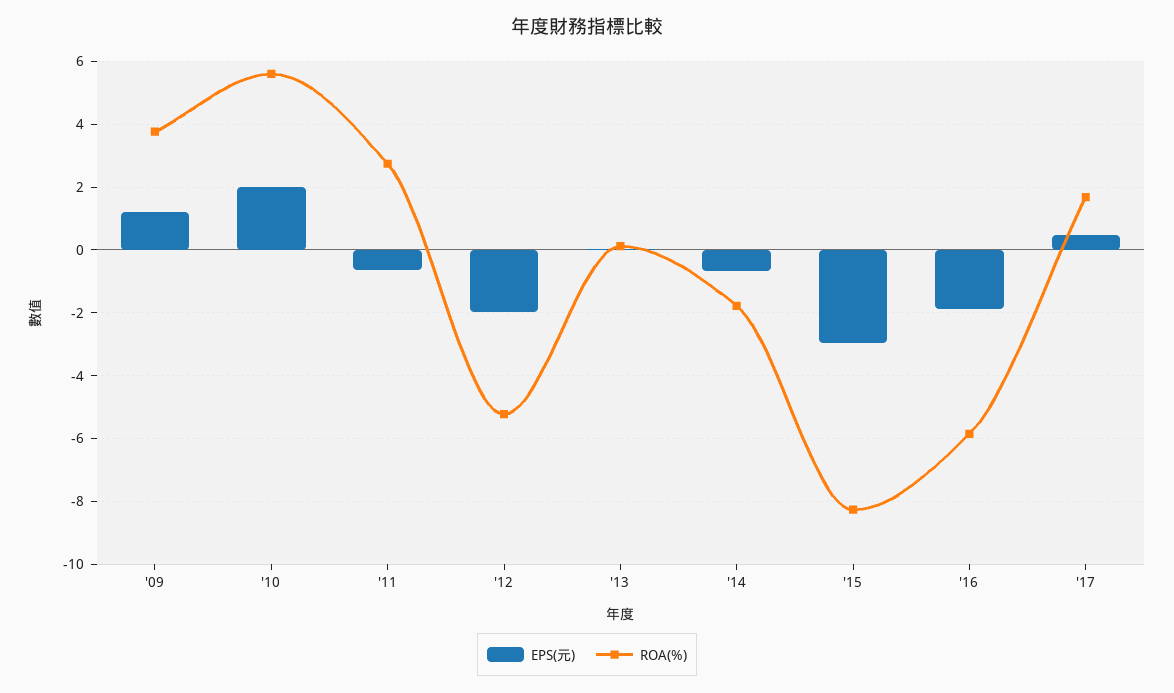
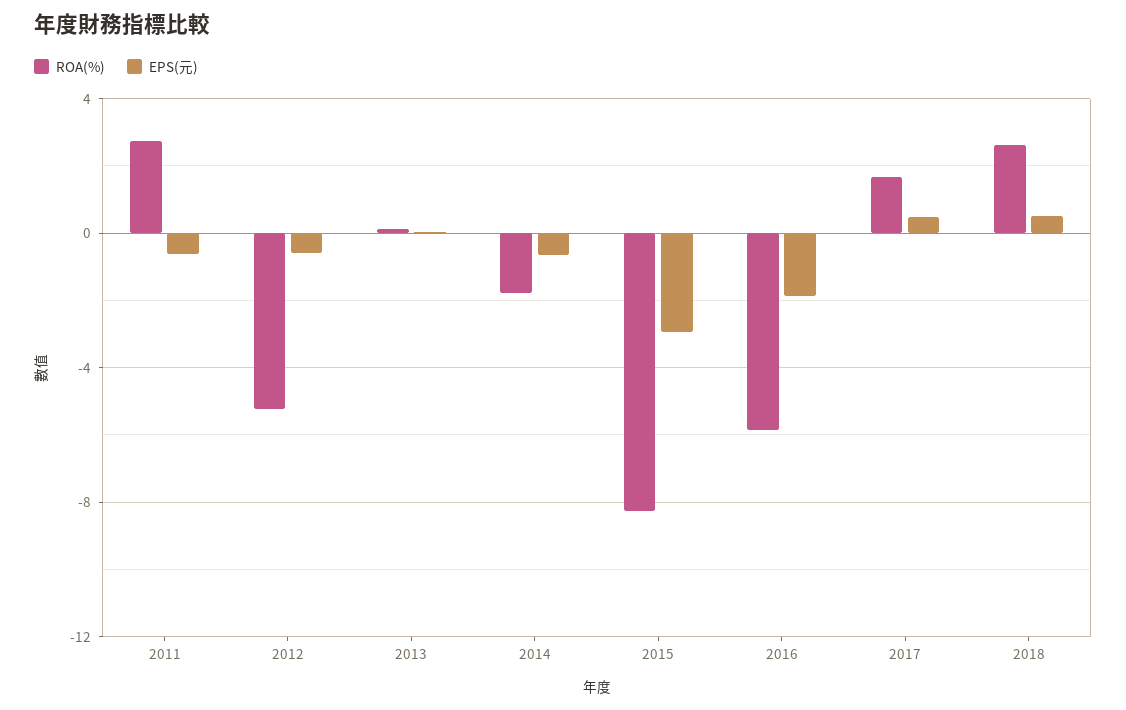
EPS(元), '09: 1.2 -> none
ROA(%), '09: 3.8 -> none
EPS(元), '10: 2 -> none
ROA(%), '10: 5.6 -> none
EPS(元), '12: -2 -> -0.5
ROA(%), 2018: none -> 2.5
EPS(元), 2018: none -> 0.5

